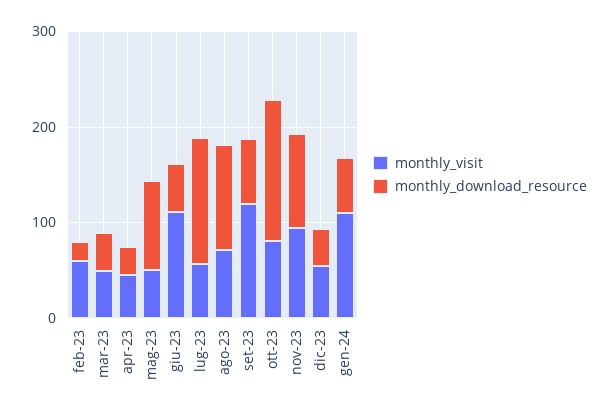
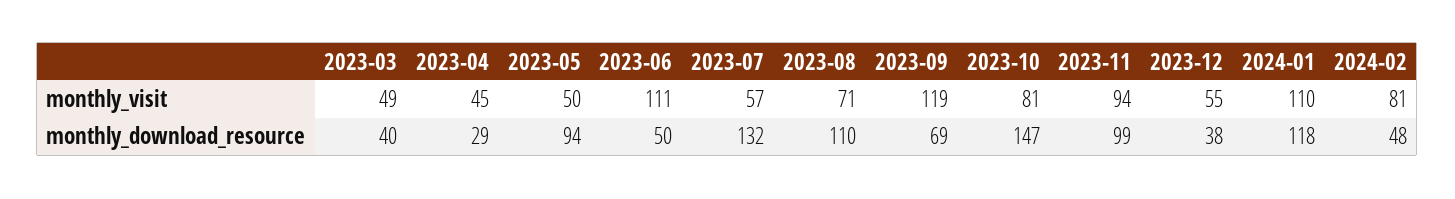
monthly_visit, feb-23: 60 -> none
monthly_download_resource, feb-23: 20 -> none
monthly_download_resource, gen-24: 60 -> 118
monthly_visit, 2024-02: none -> 81
monthly_download_resource, 2024-02: none -> 48

